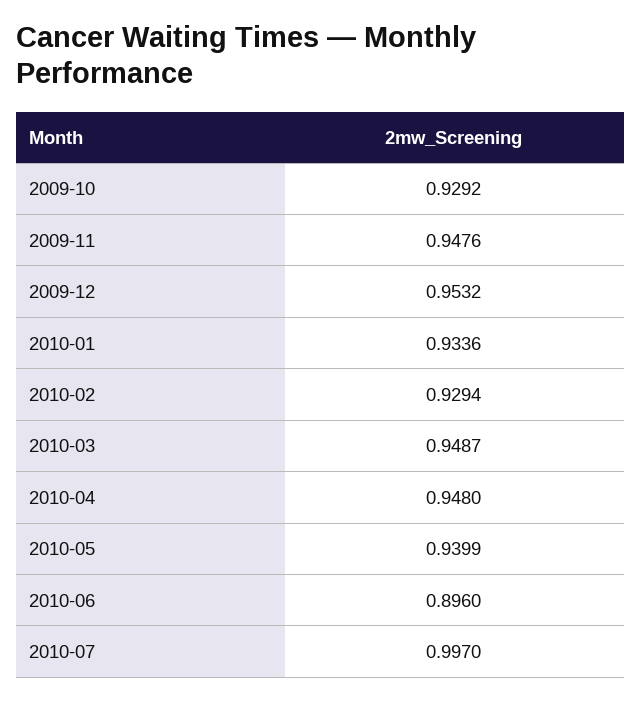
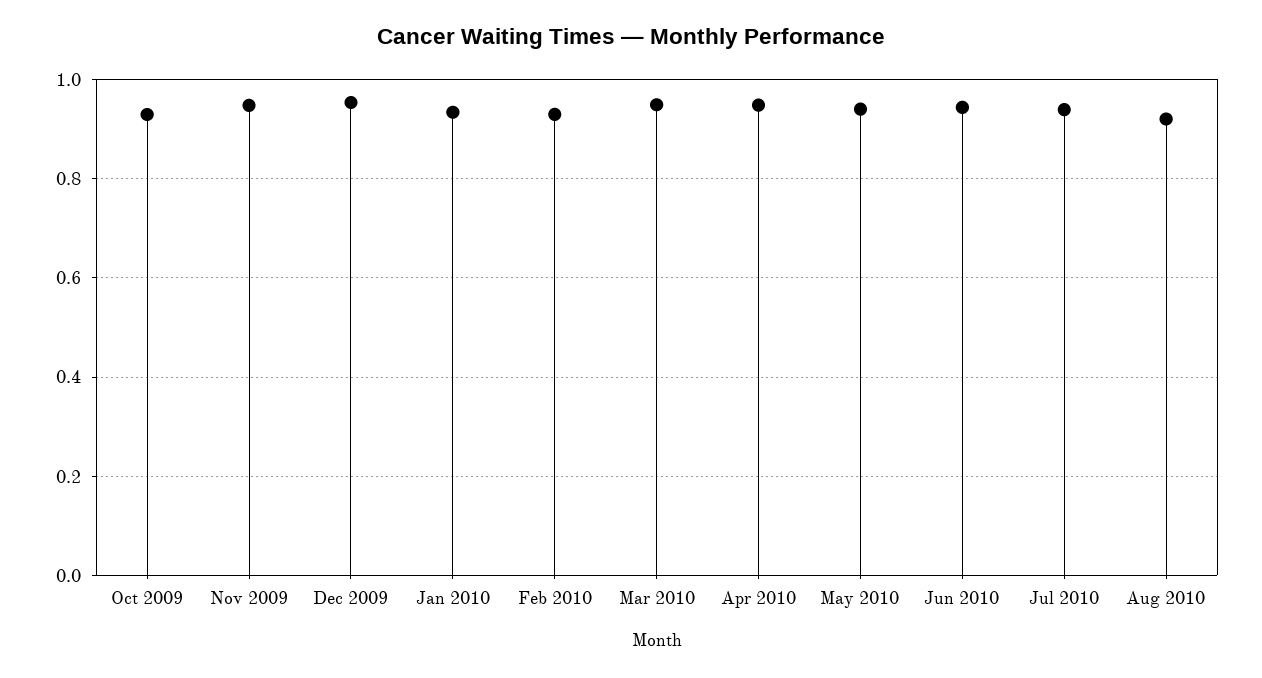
2010-06: 0.896 -> 0.94
2010-07: 0.997 -> 0.94
Aug 2010: none -> 0.92

